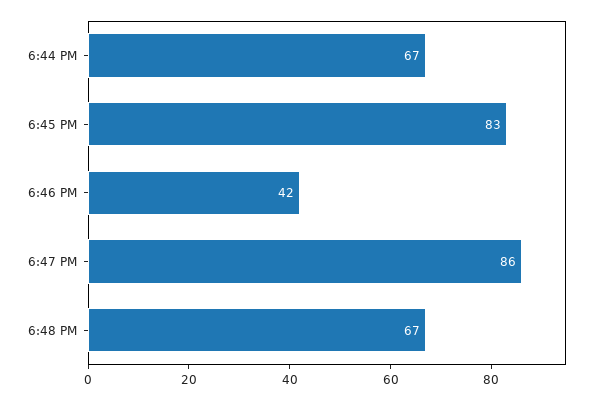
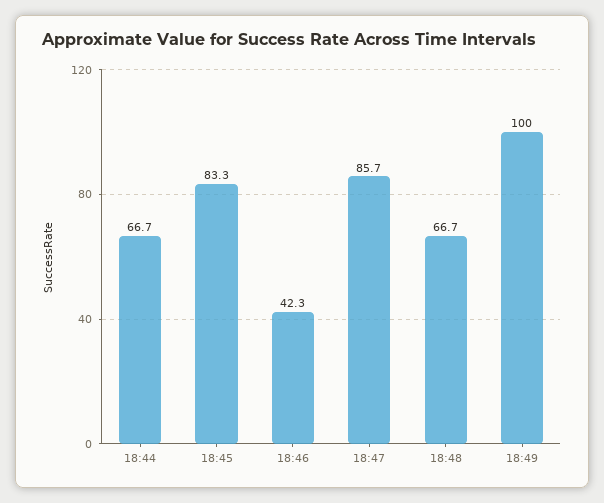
18:49: none -> 100

